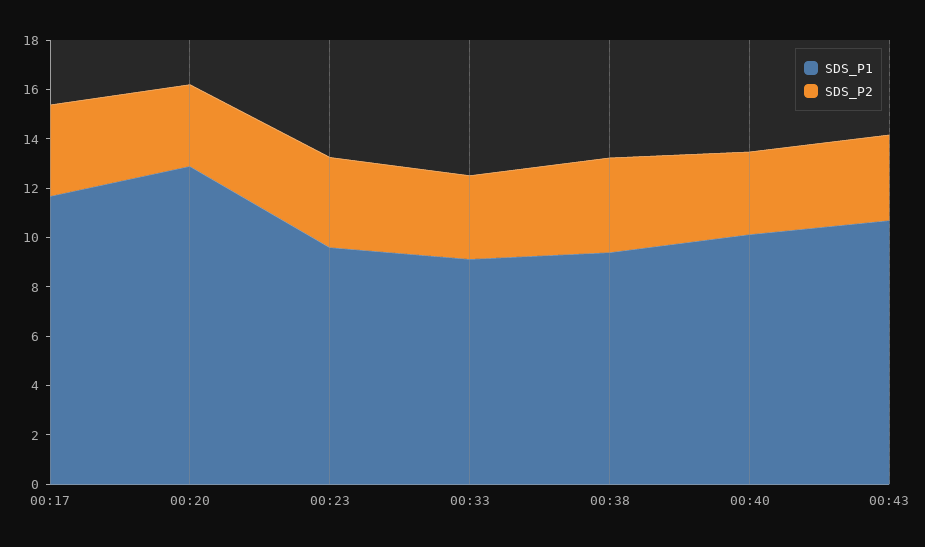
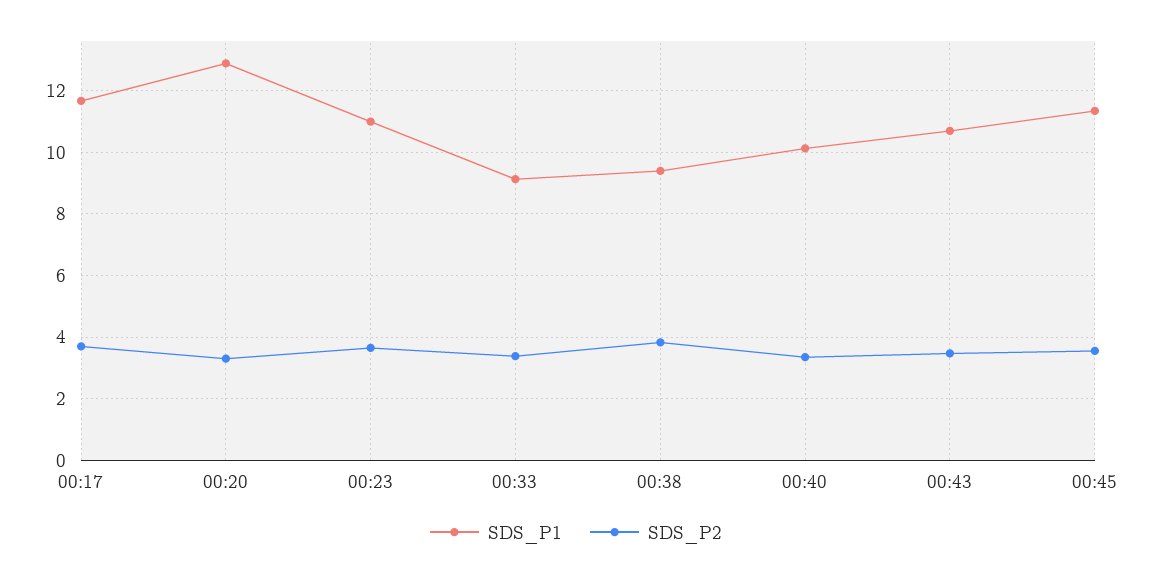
SDS_P1, 00:23: 9.5 -> 11
SDS_P1, 00:45: none -> 11.4
SDS_P2, 00:45: none -> 3.6

